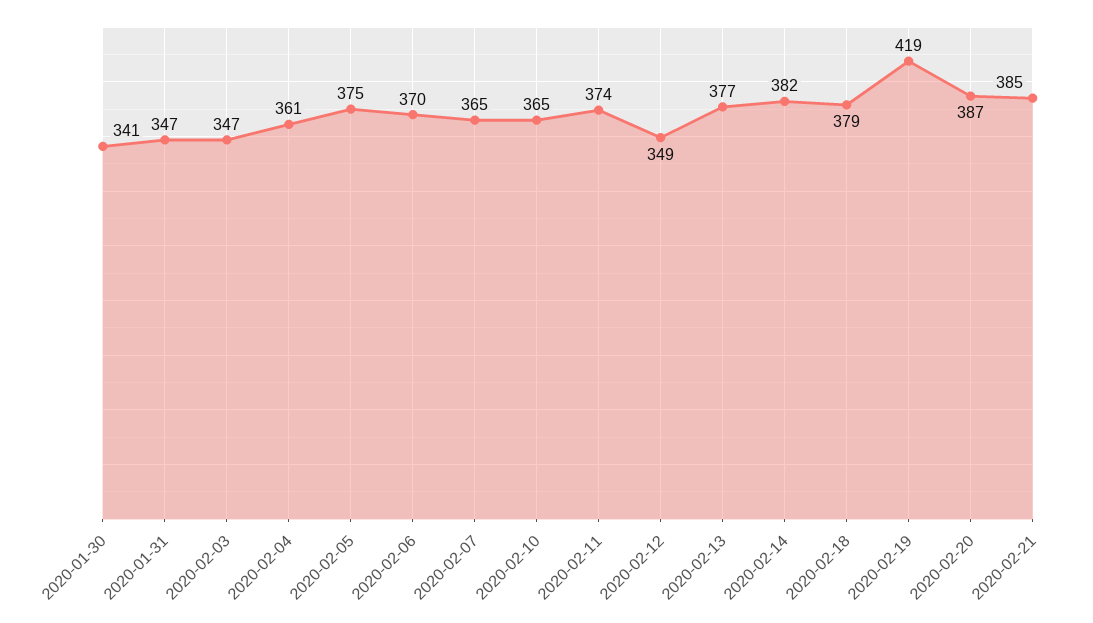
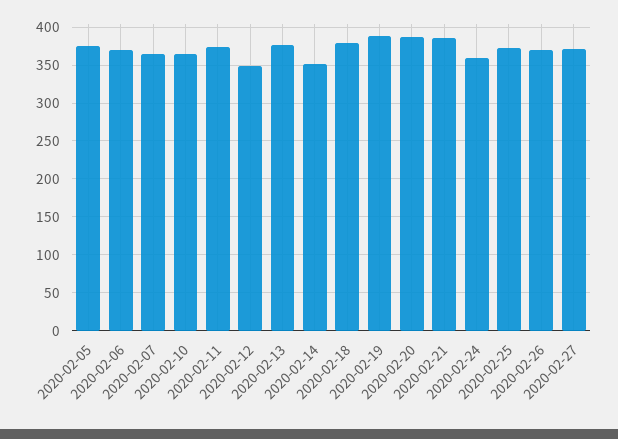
2020-01-30: 341 -> none
2020-01-31: 347 -> none
2020-02-03: 347 -> none
2020-02-04: 361 -> none
2020-02-14: 382 -> 350
2020-02-19: 419 -> 390
2020-02-24: none -> 360
2020-02-25: none -> 370
2020-02-26: none -> 370
2020-02-27: none -> 370

